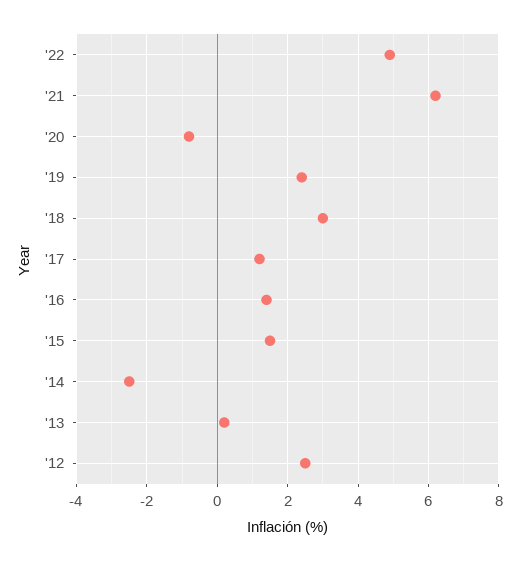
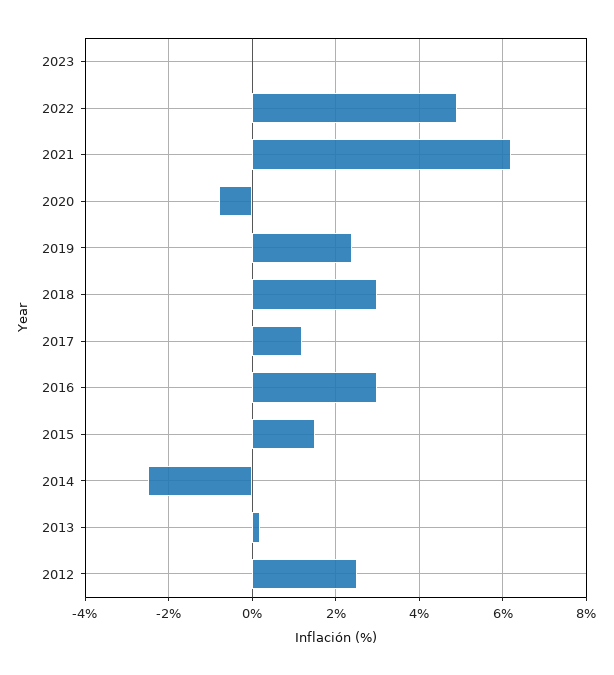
'16: 1.5 -> 3
2023: none -> 0

